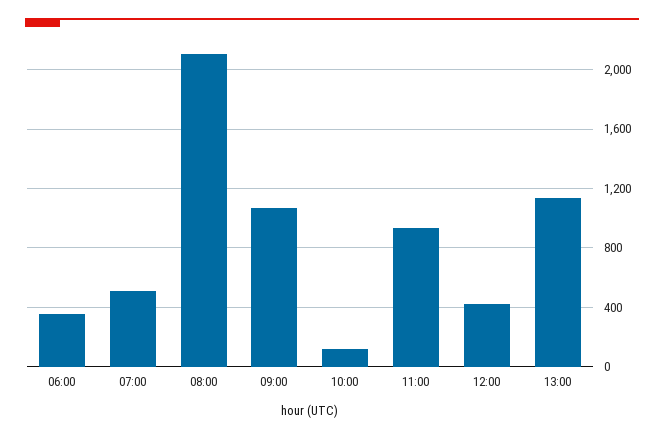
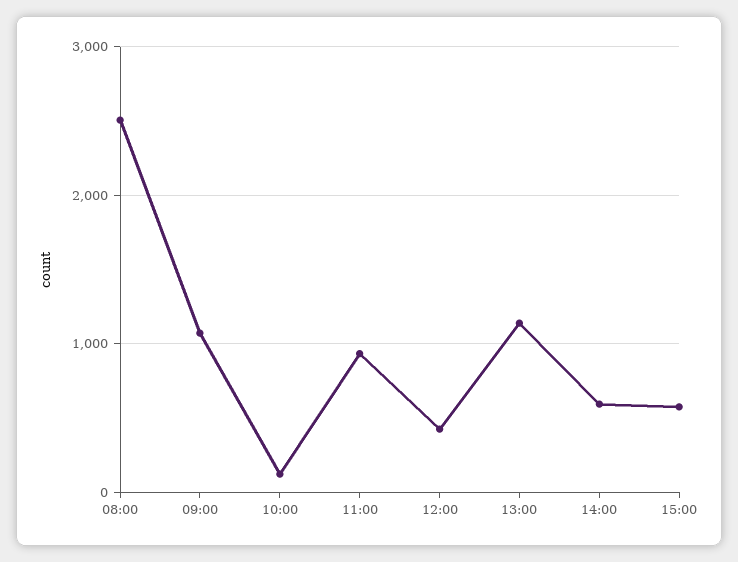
06:00: 350 -> none
07:00: 500 -> none
08:00: 2100 -> 2500
14:00: none -> 600
15:00: none -> 600

